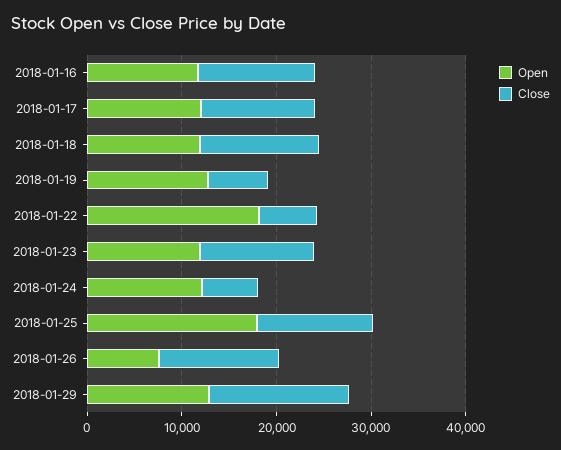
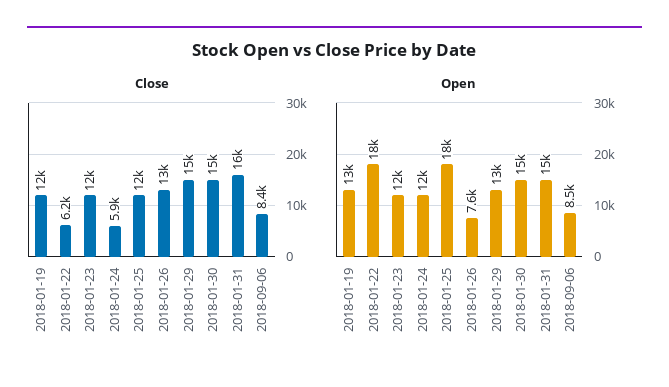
Open, 2018-01-16: 12000 -> none
Close, 2018-01-16: 12000 -> none
Open, 2018-01-17: 12000 -> none
Close, 2018-01-17: 12000 -> none
Open, 2018-01-18: 12000 -> none
Close, 2018-01-18: 12000 -> none
Close, 2018-01-19: 6000 -> 12000
Close, 2018-01-30: none -> 15000
Close, 2018-01-31: none -> 16000
Close, 2018-09-06: none -> 8400
Open, 2018-01-30: none -> 15000
Open, 2018-01-31: none -> 15000
Open, 2018-09-06: none -> 8500

